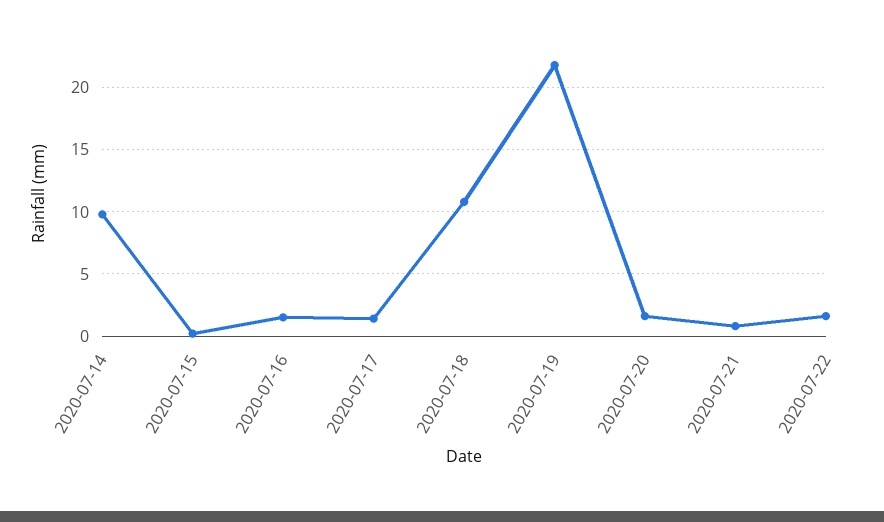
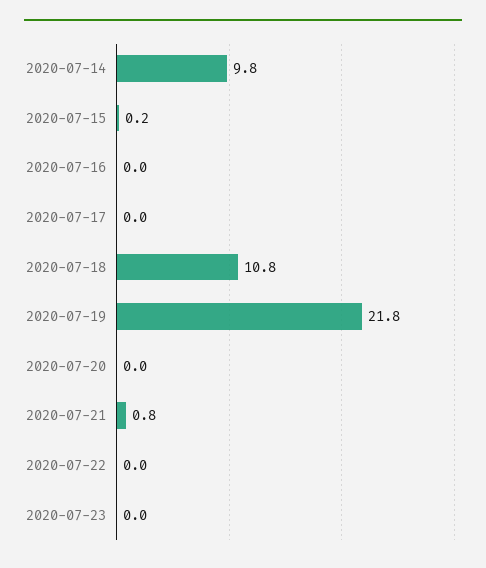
2020-07-16: 1.5 -> 0
2020-07-17: 1.5 -> 0
2020-07-20: 1.5 -> 0
2020-07-22: 1.5 -> 0
2020-07-23: none -> 0

